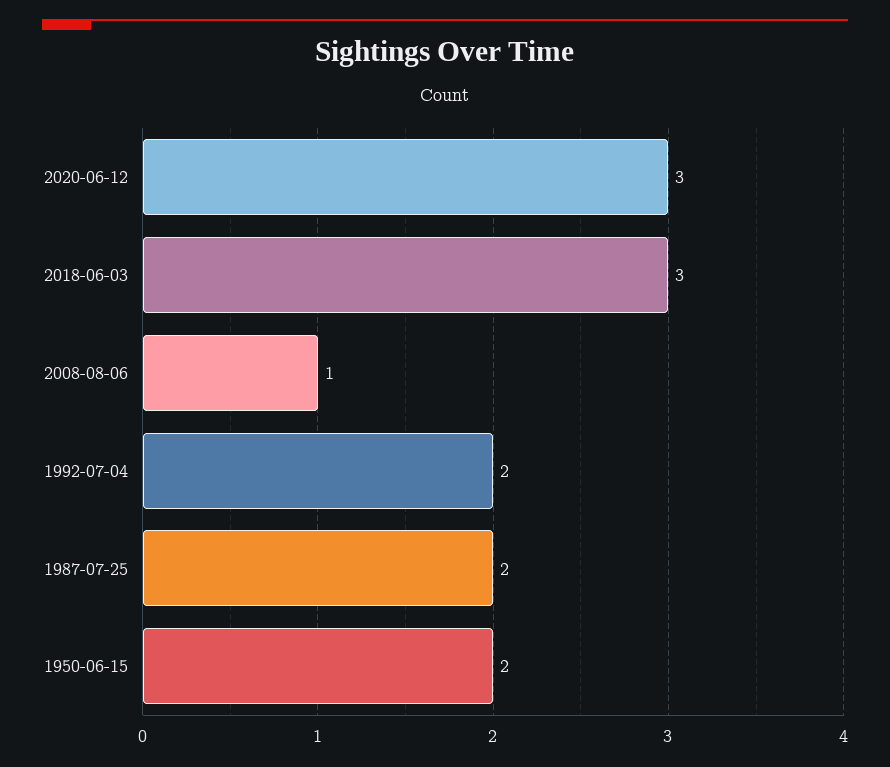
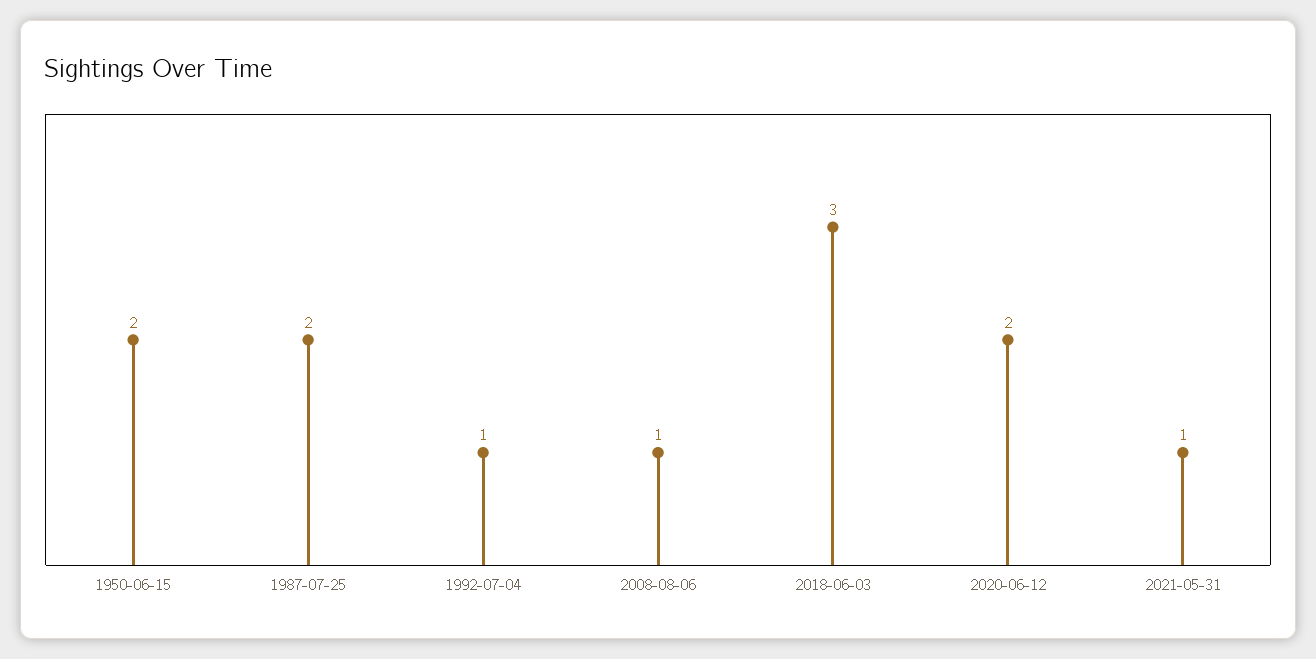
2020-06-12: 3 -> 2
1992-07-04: 2 -> 1
2021-05-31: none -> 1

